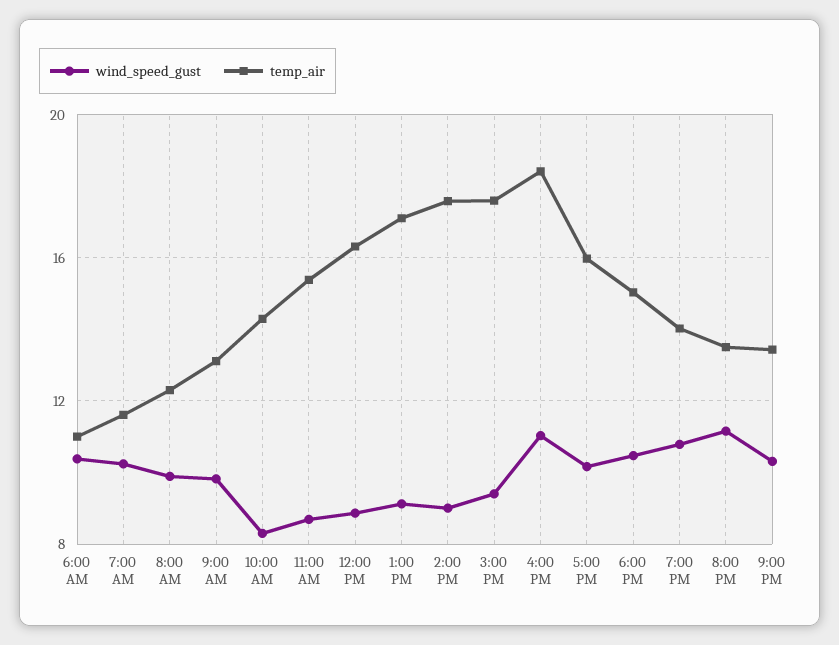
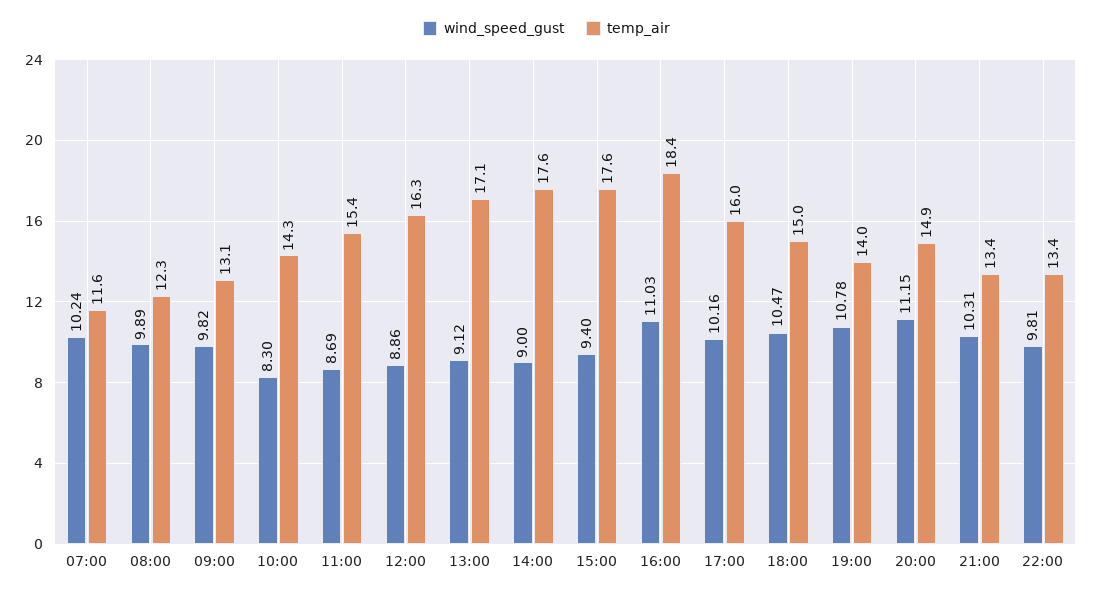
wind_speed_gust, 6:00 AM: 10.5 -> none
temp_air, 6:00 AM: 11 -> none
temp_air, 8:00 PM: 13.5 -> 14.9
wind_speed_gust, 22:00: none -> 9.81
temp_air, 22:00: none -> 13.4

